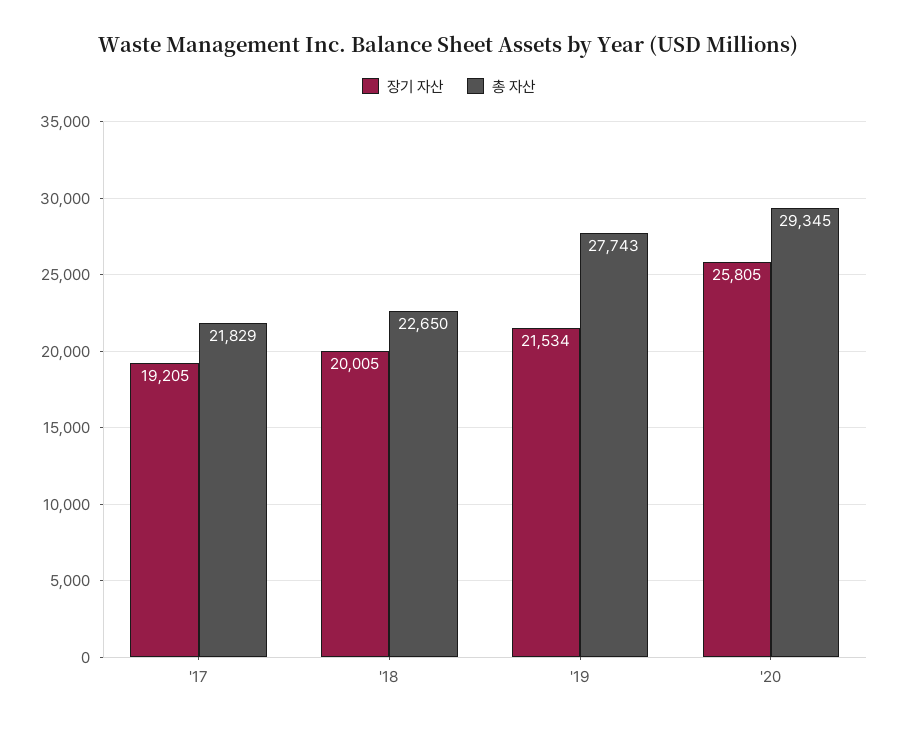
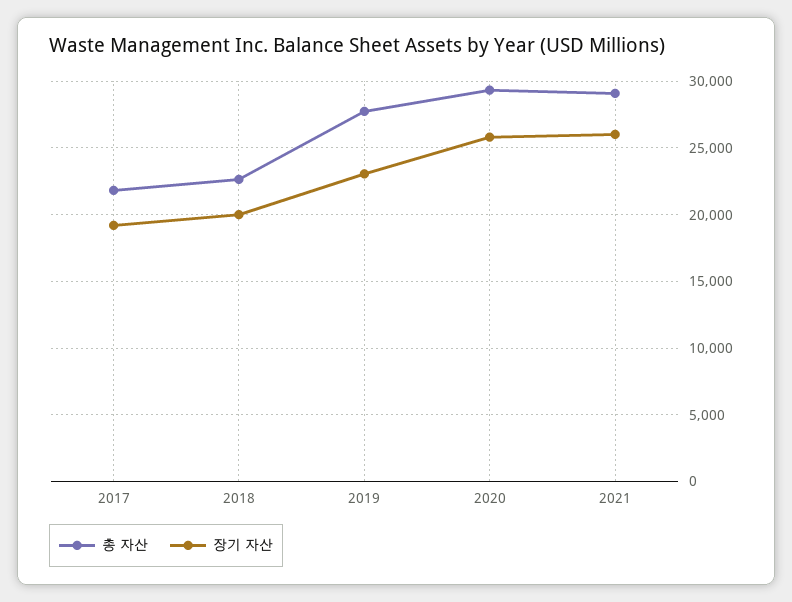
장기 자산, '19: 21534 -> 23000
총 자산, 2021: none -> 29000
장기 자산, 2021: none -> 26000

